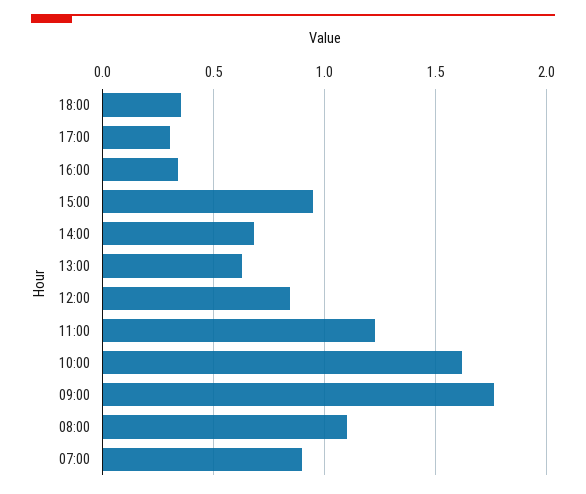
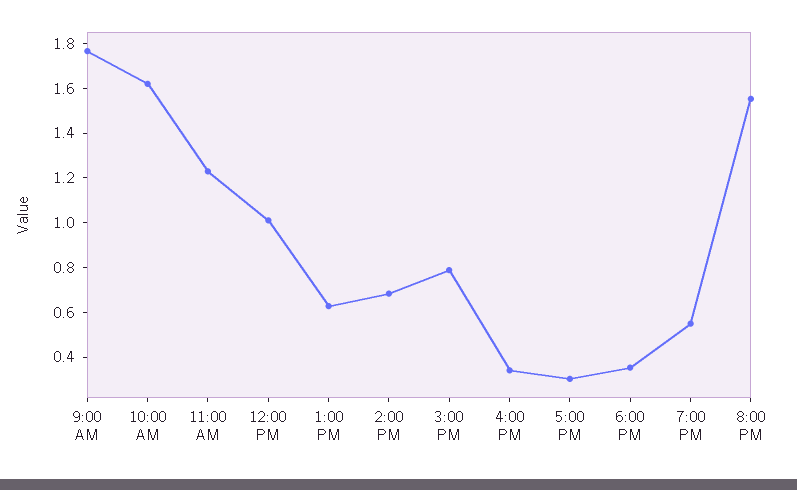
15:00: 0.95 -> 0.8
12:00: 0.85 -> 1
08:00: 1.1 -> none
07:00: 0.9 -> none
7:00 PM: none -> 0.55
8:00 PM: none -> 1.55

